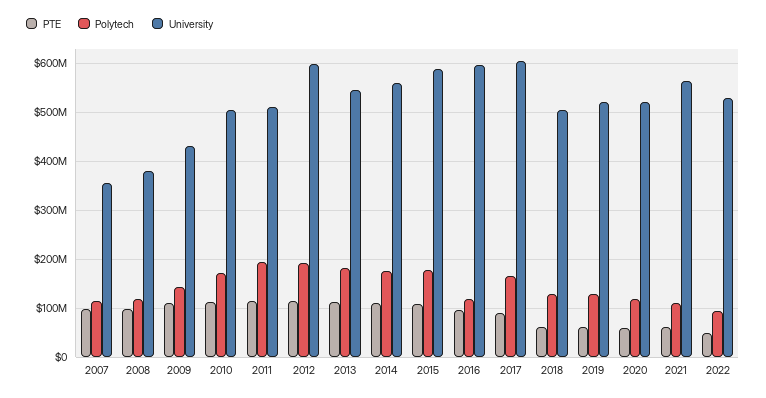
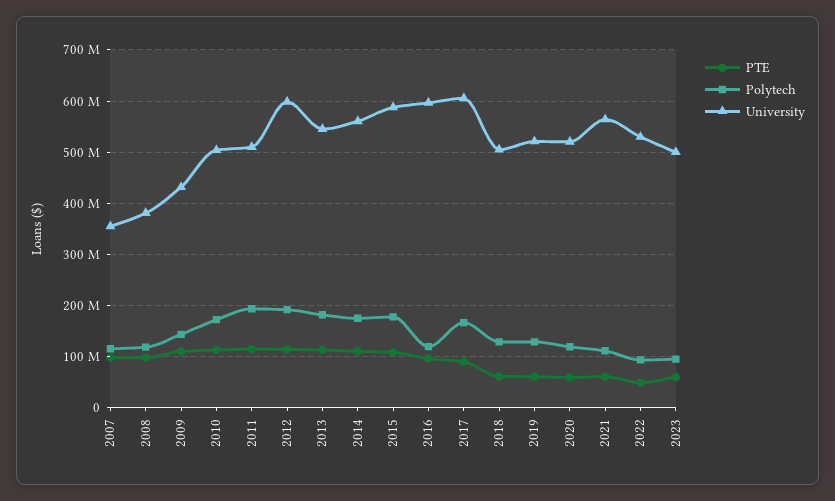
PTE, 2023: none -> 60000000
Polytech, 2023: none -> 100000000
University, 2023: none -> 500000000

